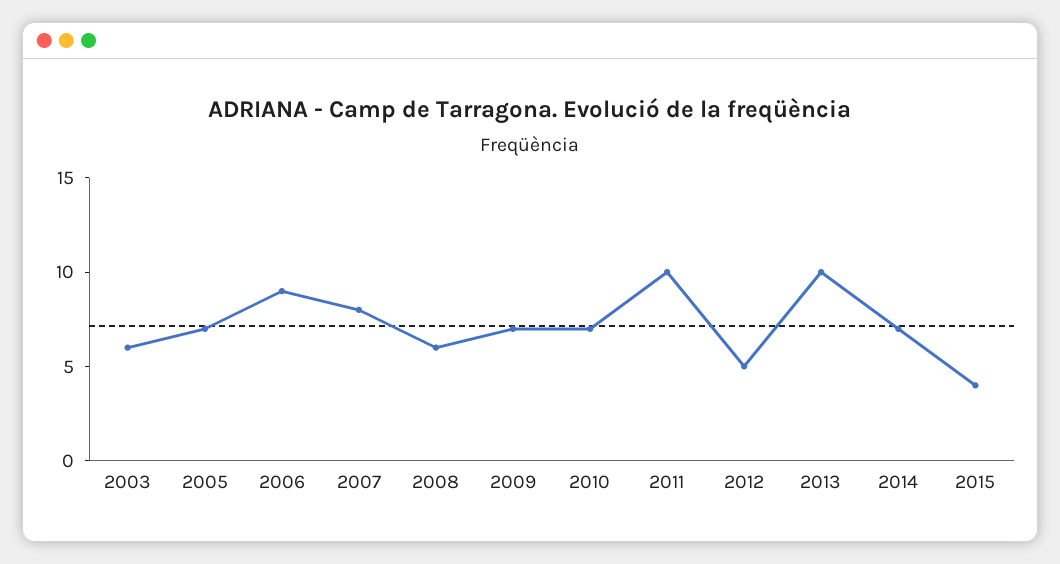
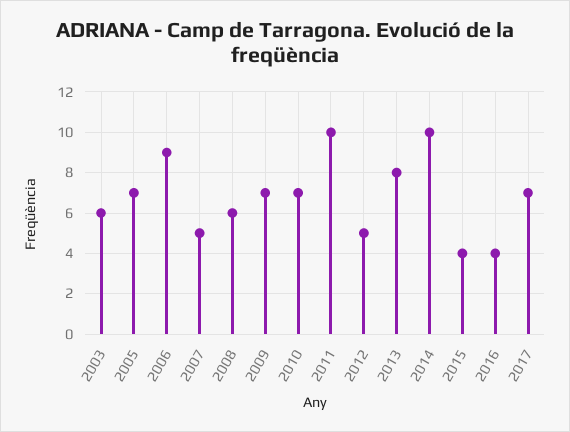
2007: 8 -> 5
2013: 10 -> 8
2014: 7 -> 10
2016: none -> 4
2017: none -> 7

